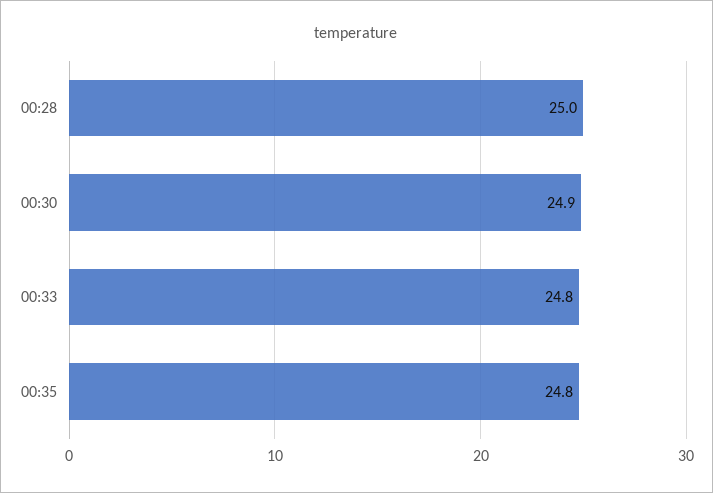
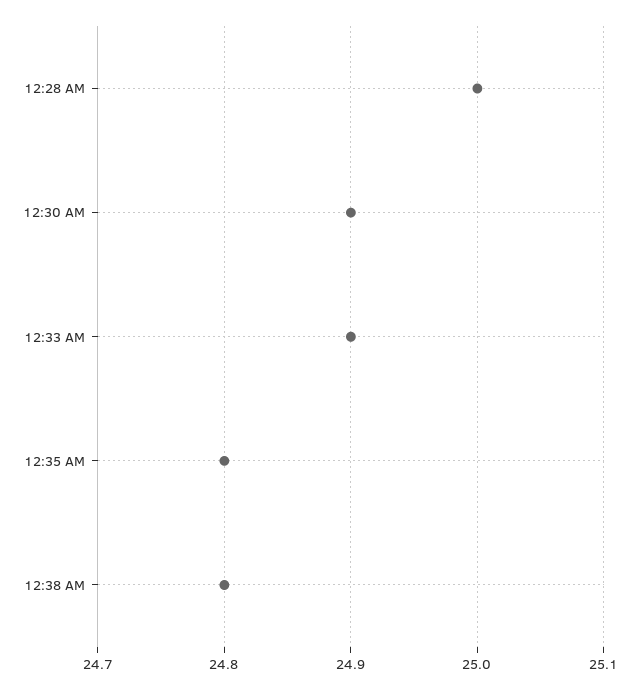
00:33: 24.8 -> 24.9
12:38 AM: none -> 24.8

